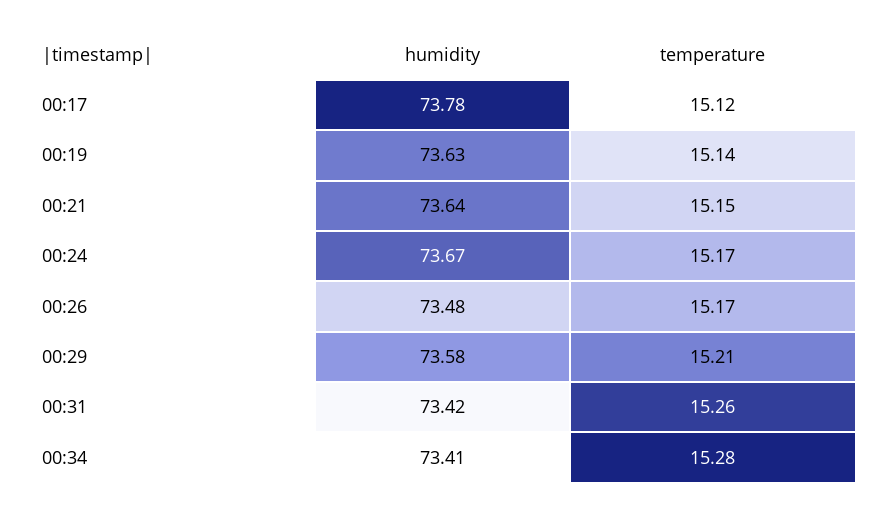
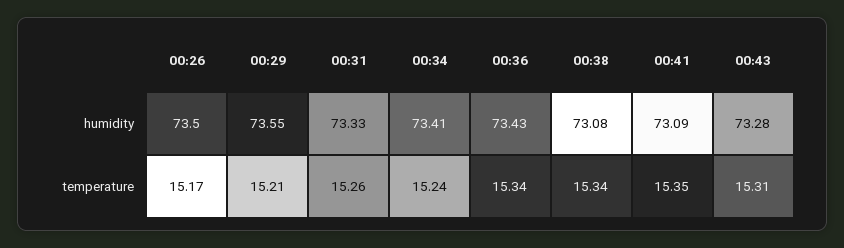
humidity, 00:17: 73.78 -> none
temperature, 00:17: 15.12 -> none
humidity, 00:19: 73.63 -> none
temperature, 00:19: 15.14 -> none
humidity, 00:21: 73.64 -> none
temperature, 00:21: 15.15 -> none
humidity, 00:24: 73.67 -> none
temperature, 00:24: 15.17 -> none
humidity, 00:26: 73.48 -> 73.5
humidity, 00:29: 73.58 -> 73.55
humidity, 00:31: 73.42 -> 73.33
temperature, 00:34: 15.28 -> 15.24
humidity, 00:36: none -> 73.43
humidity, 00:38: none -> 73.08
humidity, 00:41: none -> 73.09
humidity, 00:43: none -> 73.28
temperature, 00:36: none -> 15.34
temperature, 00:38: none -> 15.34
temperature, 00:41: none -> 15.35
temperature, 00:43: none -> 15.31

